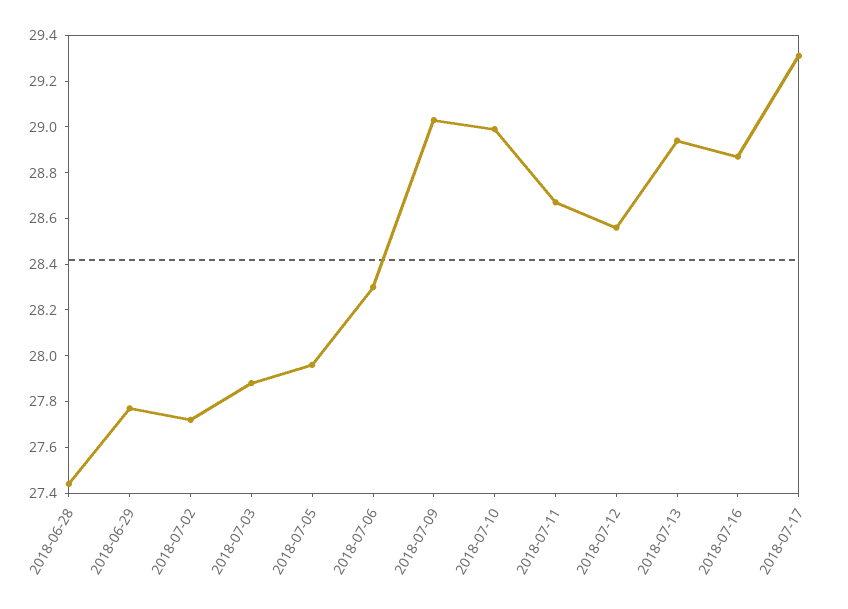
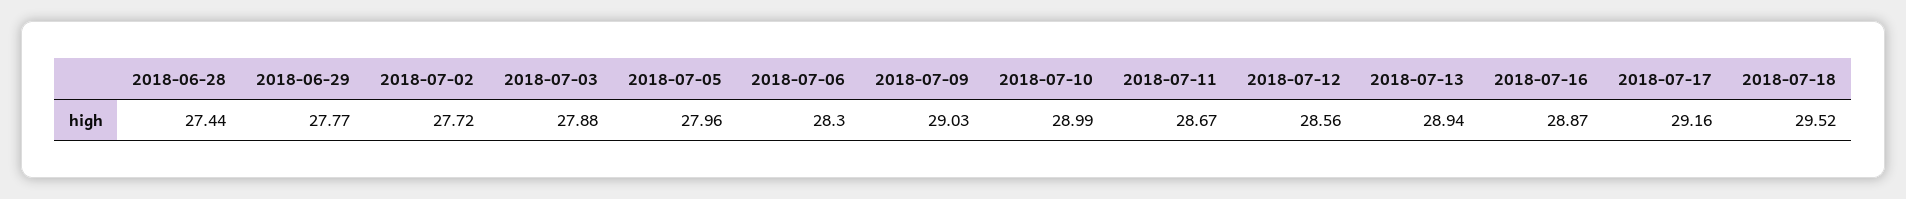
2018-07-17: 29.3 -> 29.16
2018-07-18: none -> 29.52

